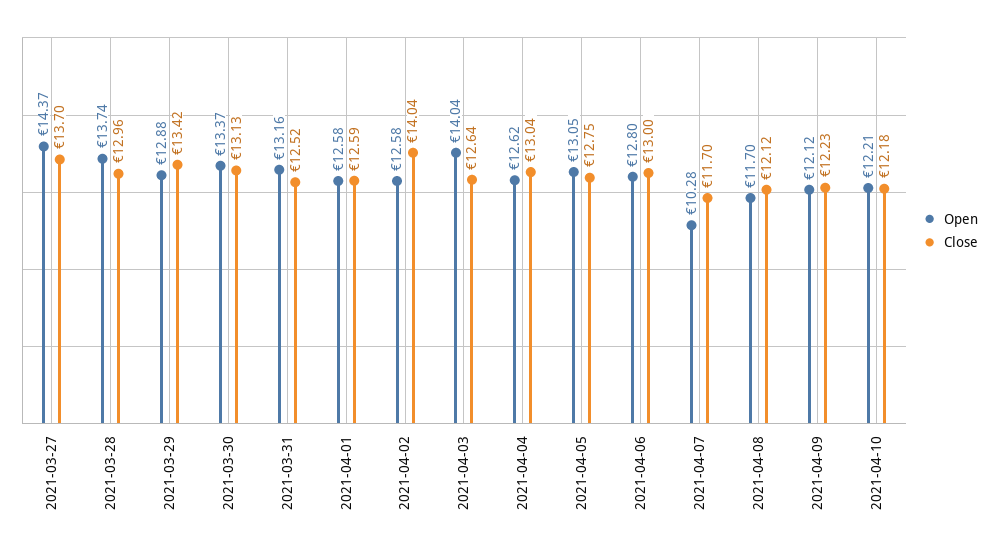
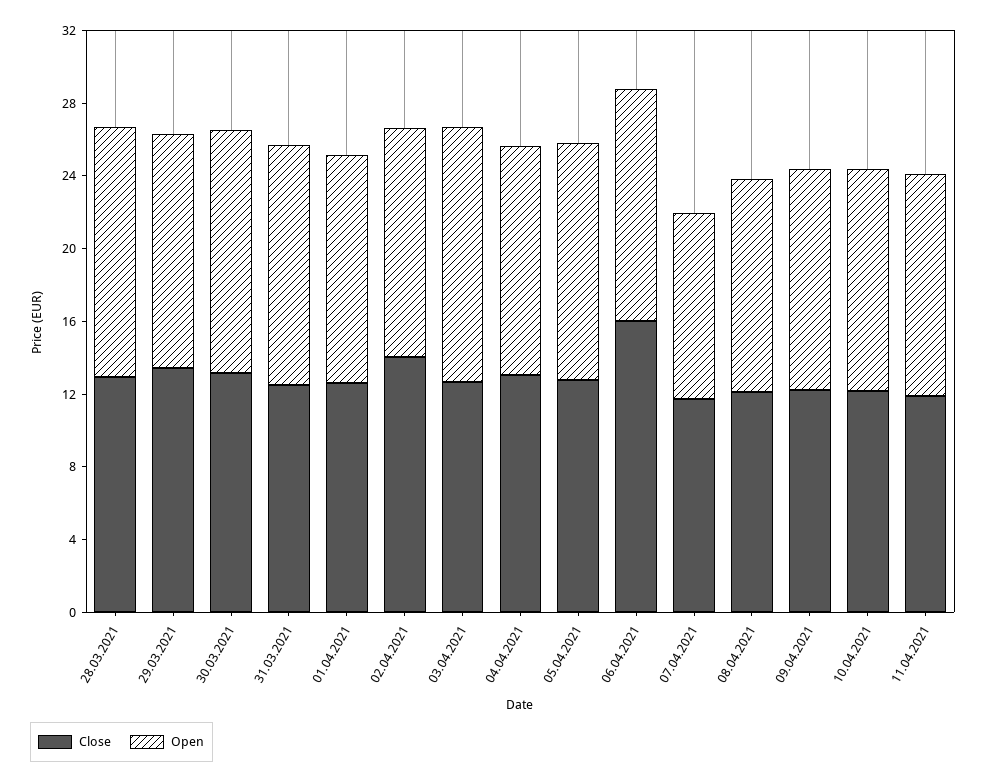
Open, 2021-03-27: 14.37 -> none
Close, 2021-03-27: 13.7 -> none
Close, 2021-04-06: 13 -> 16
Close, 11.04.2021: none -> 12
Open, 11.04.2021: none -> 12

